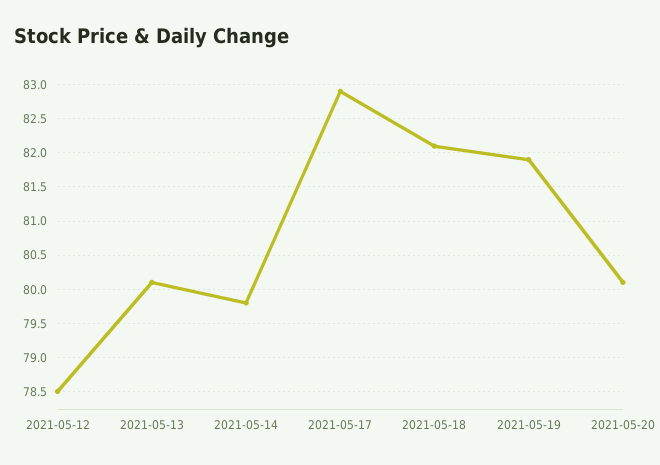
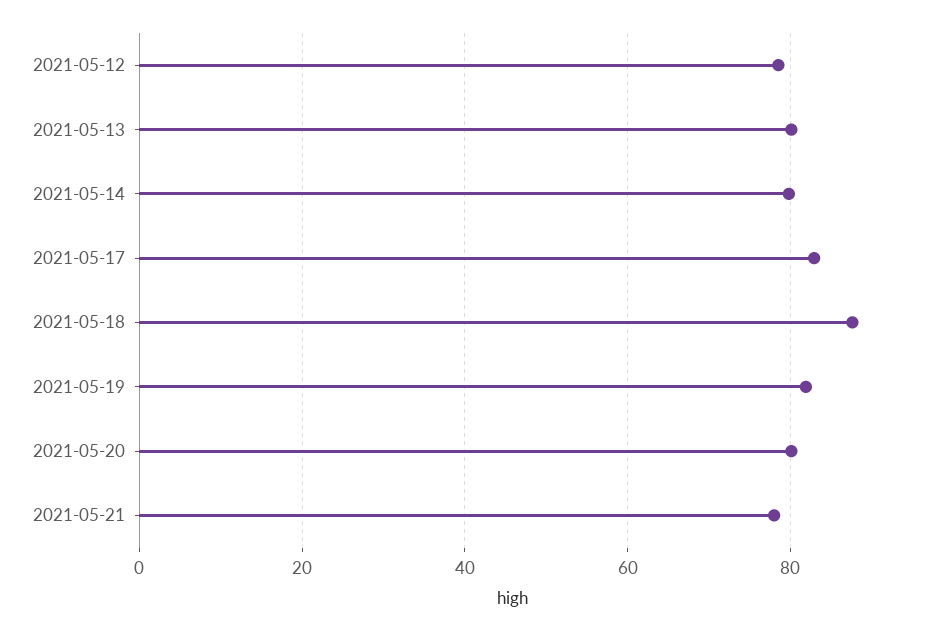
2021-05-18: 82.1 -> 88
2021-05-21: none -> 78

